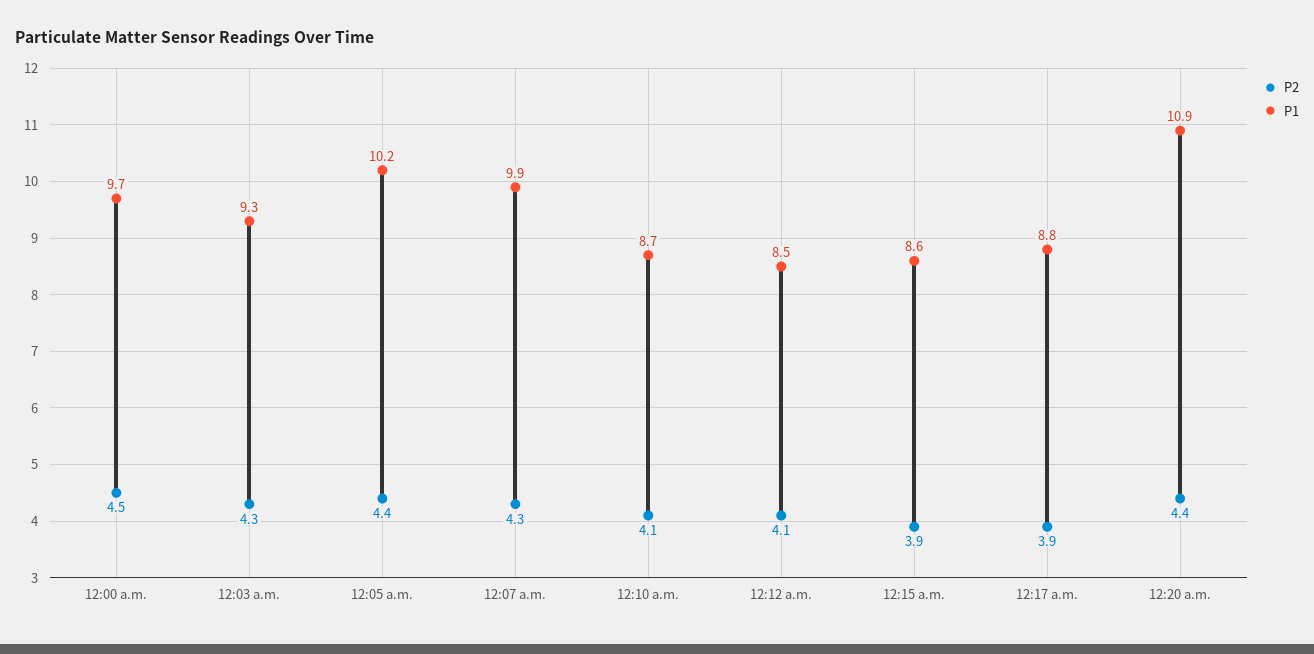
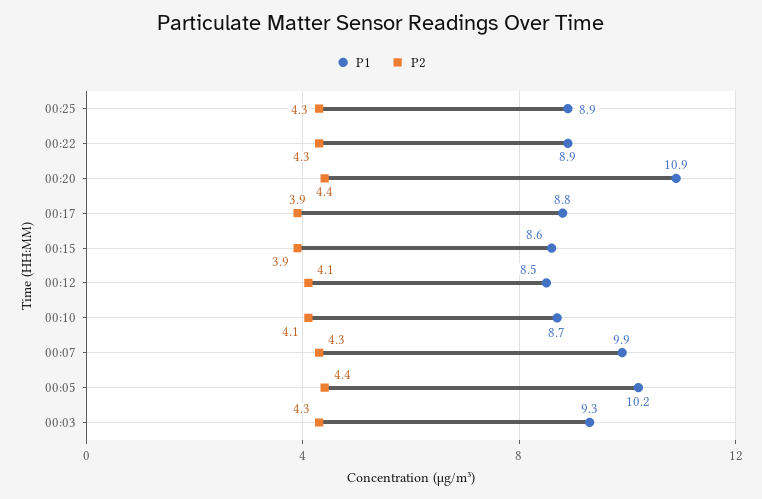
P2, 12:00 a.m.: 4.5 -> none
P1, 12:00 a.m.: 9.7 -> none
P1, 00:25: none -> 8.9
P2, 00:25: none -> 4.3
P1, 00:22: none -> 8.9
P2, 00:22: none -> 4.3

